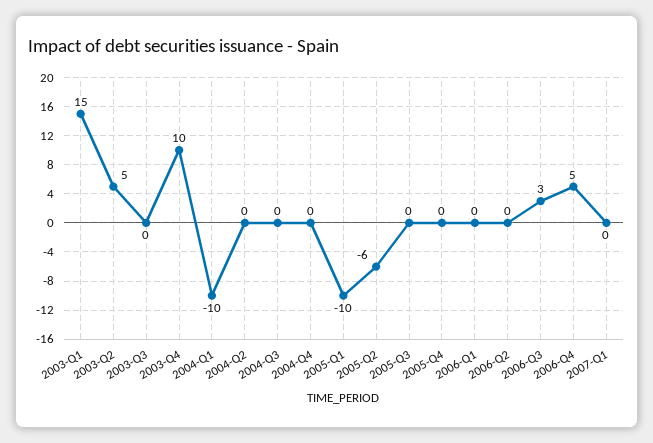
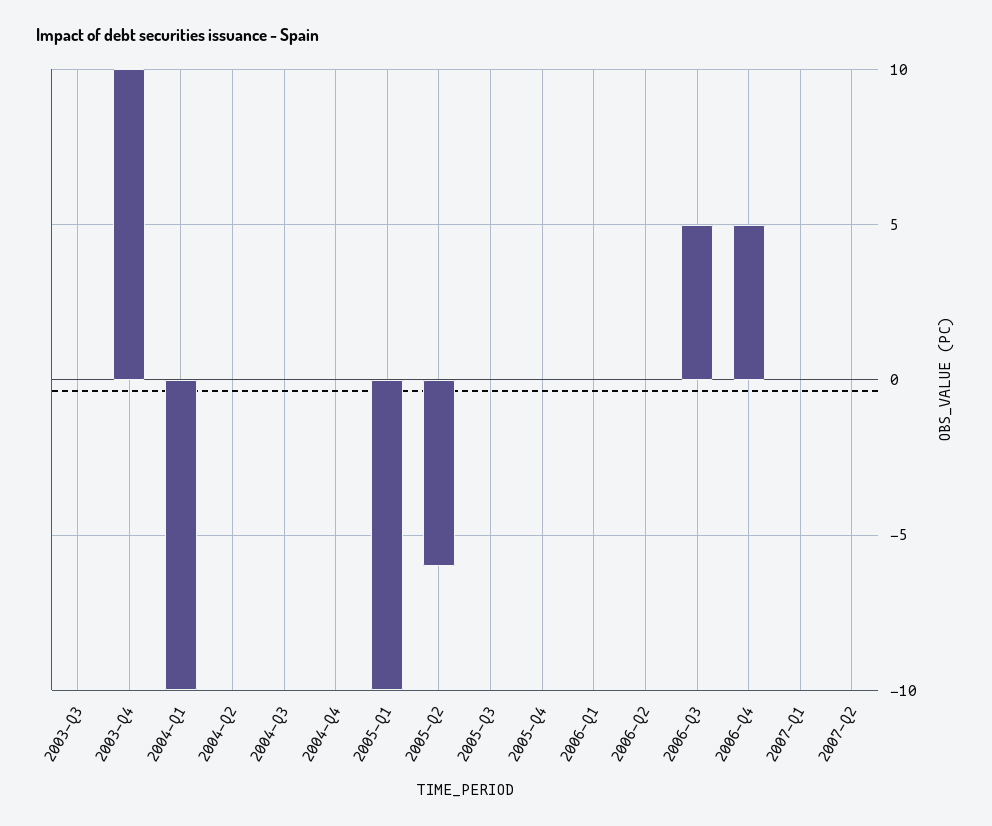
2003-Q1: 15 -> none
2003-Q2: 5 -> none
2006-Q3: 3 -> 5
2007-Q2: none -> 0

